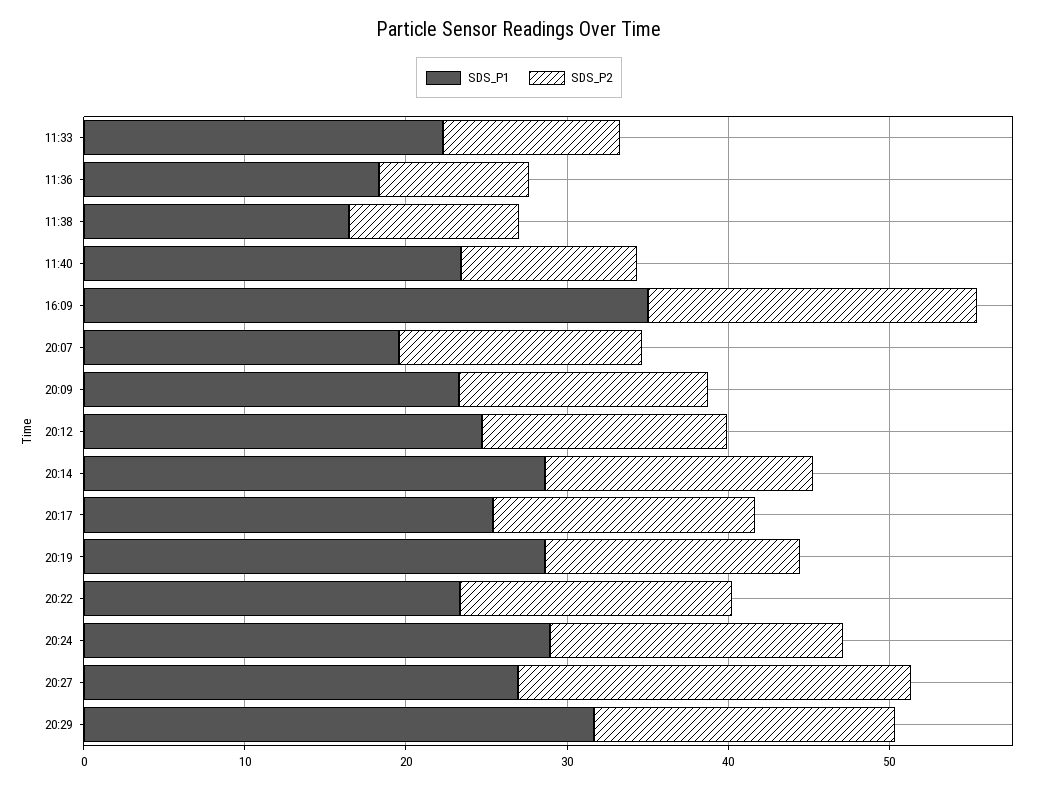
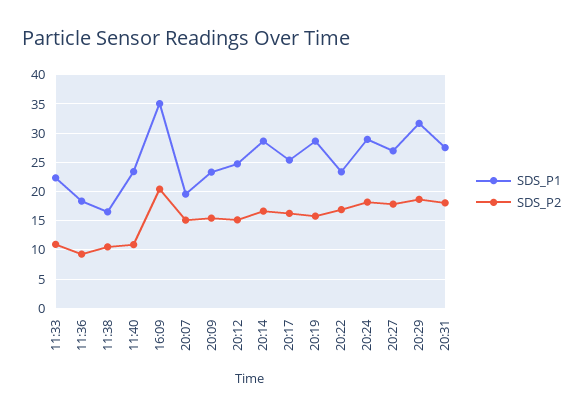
SDS_P2, 20:27: 24 -> 17.5
SDS_P1, 20:31: none -> 27.5
SDS_P2, 20:31: none -> 17.5

